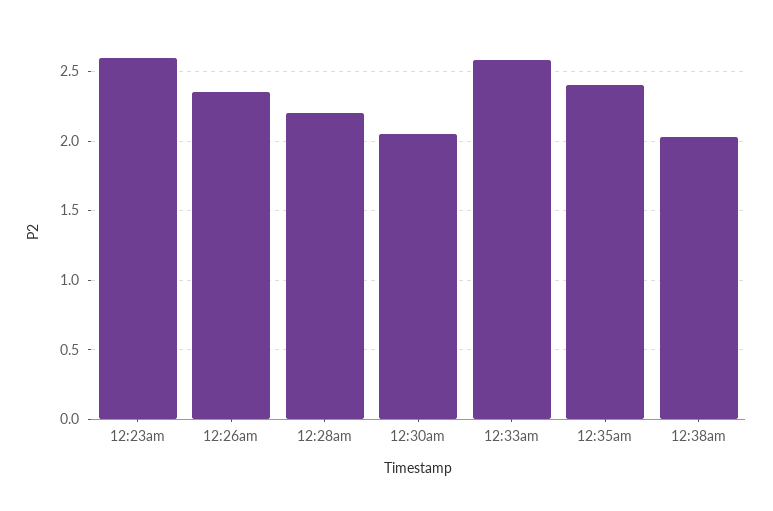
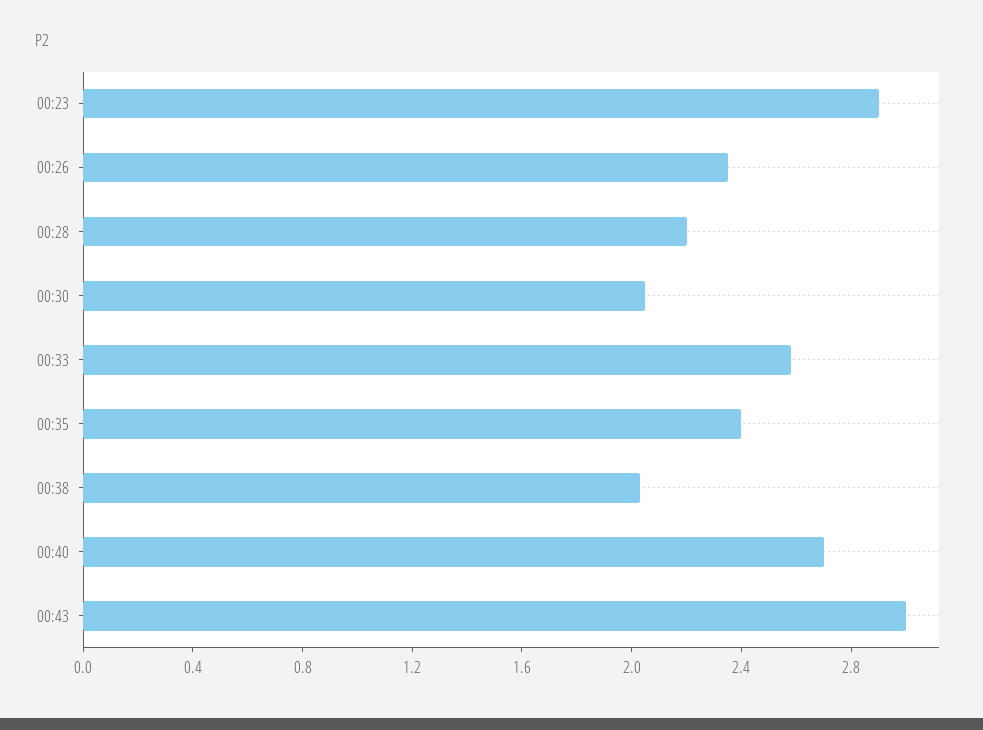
12:23am: 2.6 -> 2.9
00:40: none -> 2.7
00:43: none -> 3

